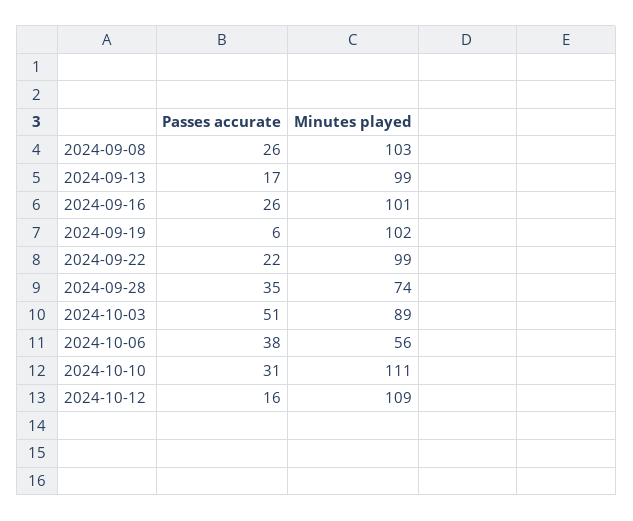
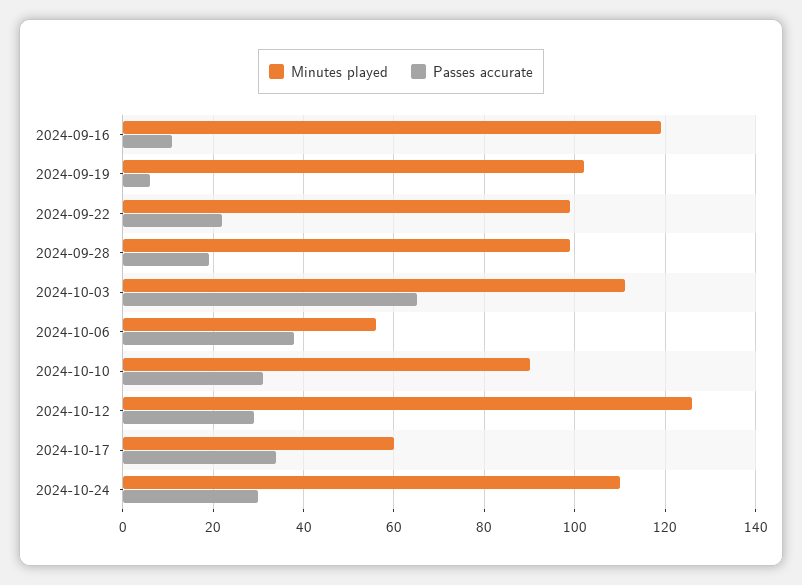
Passes accurate, 2024-09-08: 26 -> none
Minutes played, 2024-09-08: 103 -> none
Passes accurate, 2024-09-13: 17 -> none
Minutes played, 2024-09-13: 99 -> none
Passes accurate, 2024-09-16: 26 -> 10
Minutes played, 2024-09-16: 101 -> 120
Passes accurate, 2024-09-28: 35 -> 20
Minutes played, 2024-09-28: 74 -> 100
Passes accurate, 2024-10-03: 51 -> 65
Minutes played, 2024-10-03: 89 -> 110
Minutes played, 2024-10-10: 111 -> 90
Passes accurate, 2024-10-12: 16 -> 30
Minutes played, 2024-10-12: 109 -> 125
Minutes played, 2024-10-17: none -> 60
Passes accurate, 2024-10-17: none -> 35
Minutes played, 2024-10-24: none -> 110
Passes accurate, 2024-10-24: none -> 30

